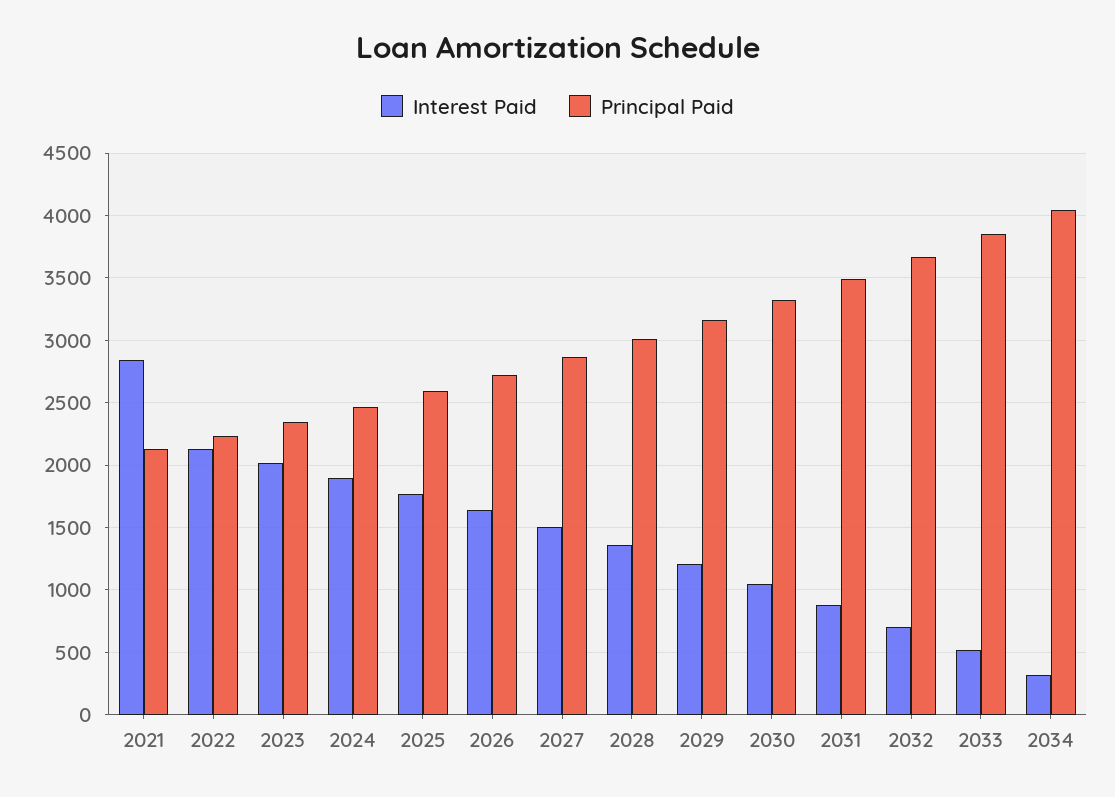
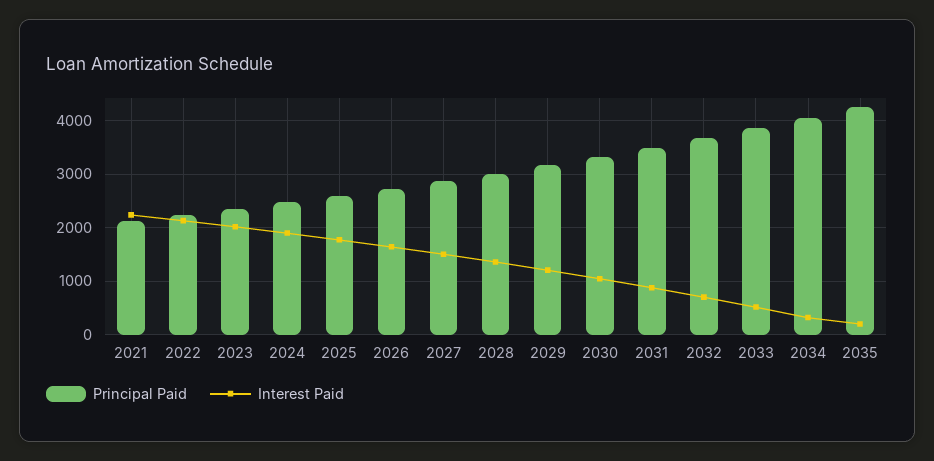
Interest Paid, 2021: 2850 -> 2200
Principal Paid, 2035: none -> 4200
Interest Paid, 2035: none -> 200

